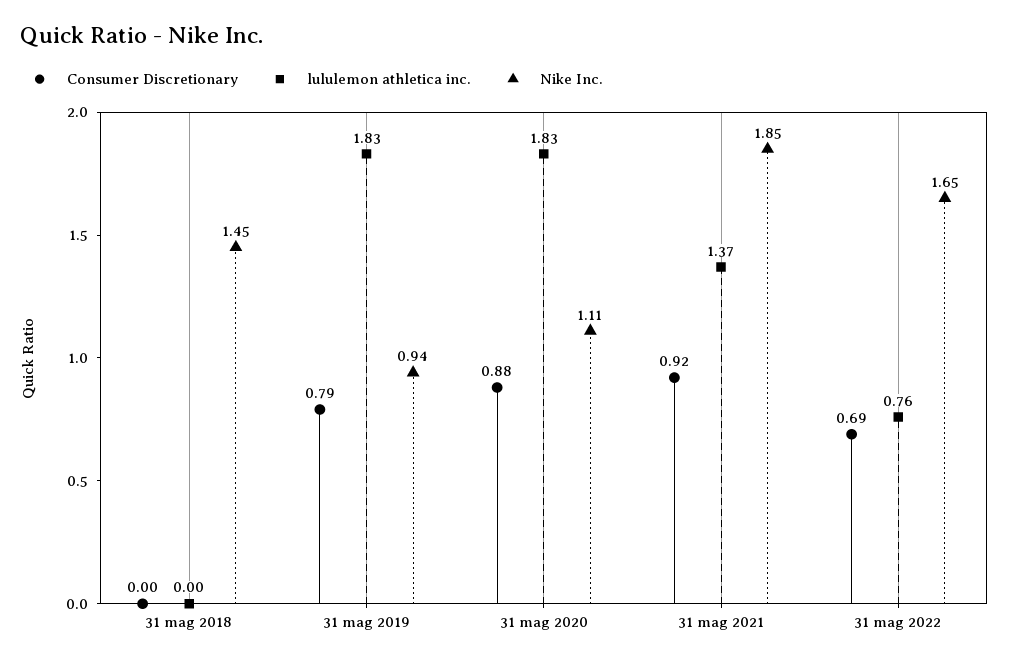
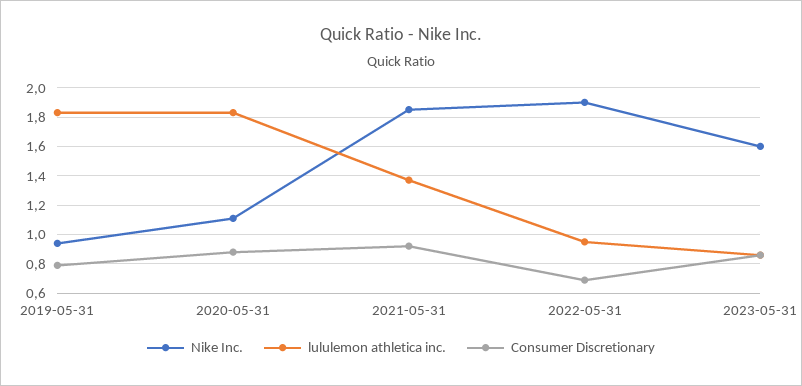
Consumer Discretionary, 31 mag 2018: 0 -> none
lululemon athletica inc., 31 mag 2018: 0 -> none
Nike Inc., 31 mag 2018: 1.45 -> none
lululemon athletica inc., 31 mag 2022: 0.76 -> 0.95
Nike Inc., 31 mag 2022: 1.65 -> 1.9
Nike Inc., 2023-05-31: none -> 1.6
lululemon athletica inc., 2023-05-31: none -> 0.85
Consumer Discretionary, 2023-05-31: none -> 0.85

